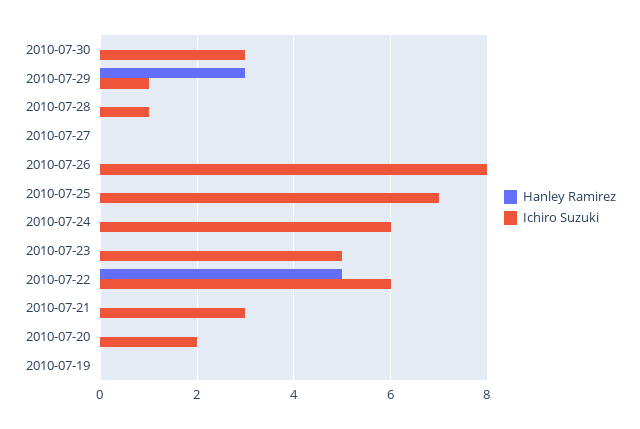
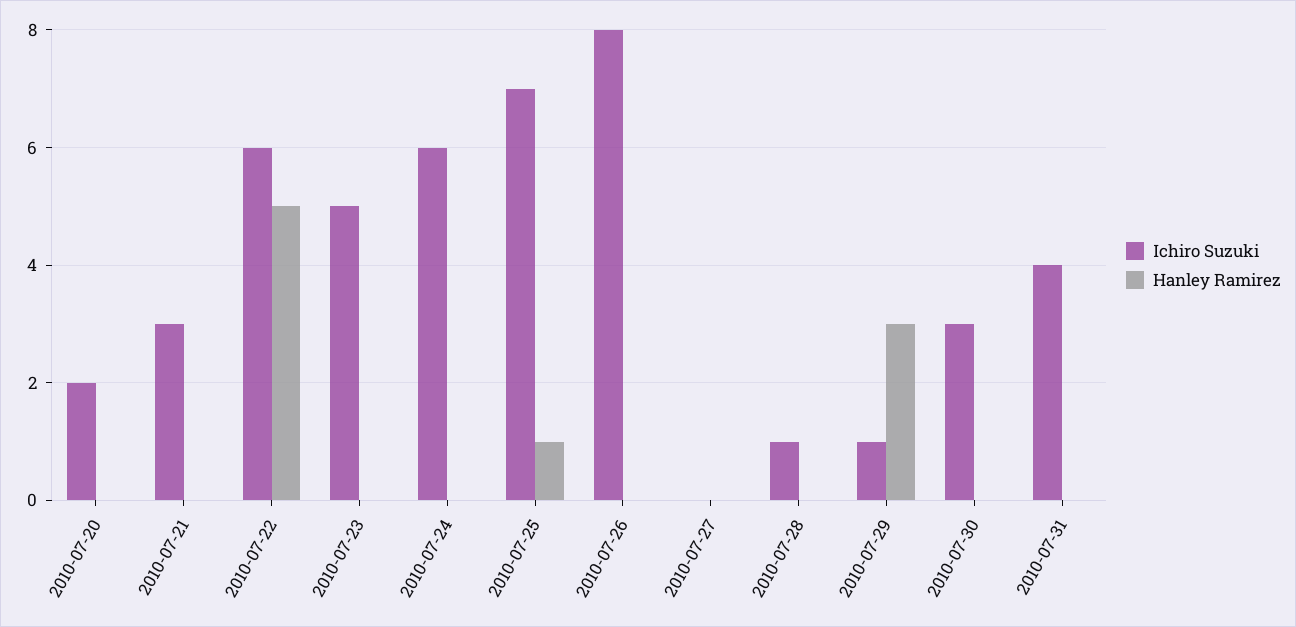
Hanley Ramirez, 2010-07-25: 0 -> 1
Hanley Ramirez, 2010-07-19: 0 -> none
Ichiro Suzuki, 2010-07-19: 0 -> none
Ichiro Suzuki, 2010-07-31: none -> 4
Hanley Ramirez, 2010-07-31: none -> 0

